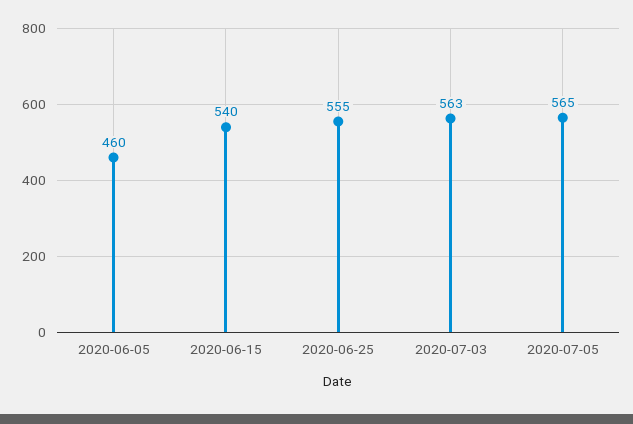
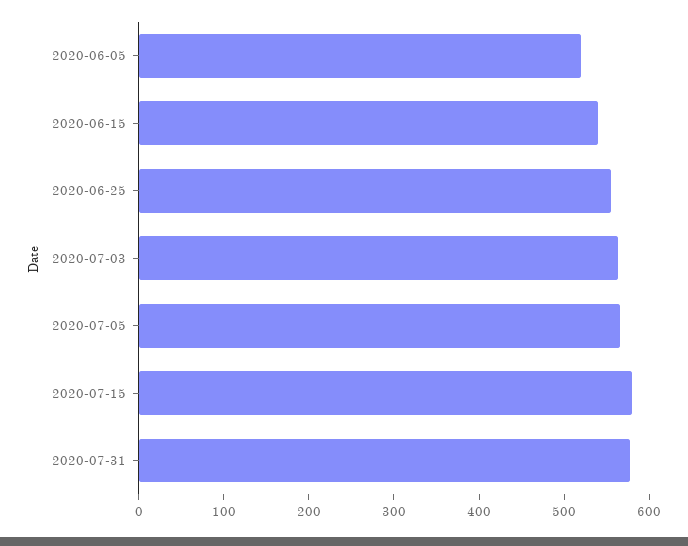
2020-06-05: 460 -> 520
2020-07-15: none -> 580
2020-07-31: none -> 580

